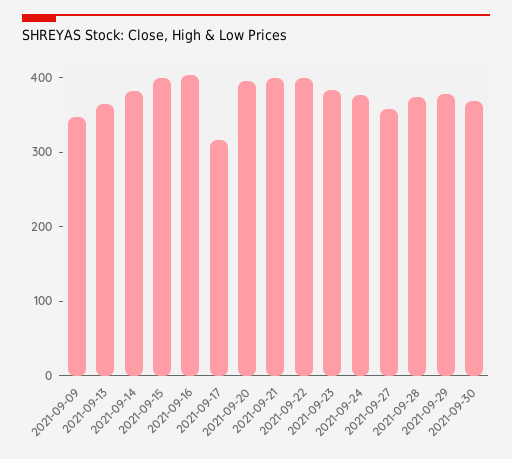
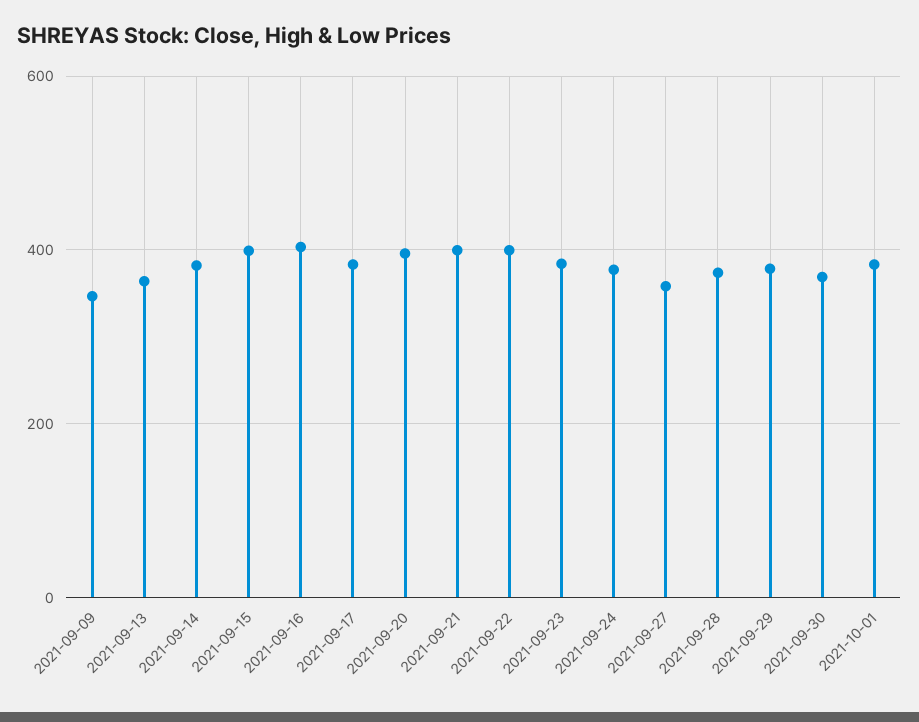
2021-09-17: 320 -> 380
2021-10-01: none -> 380

